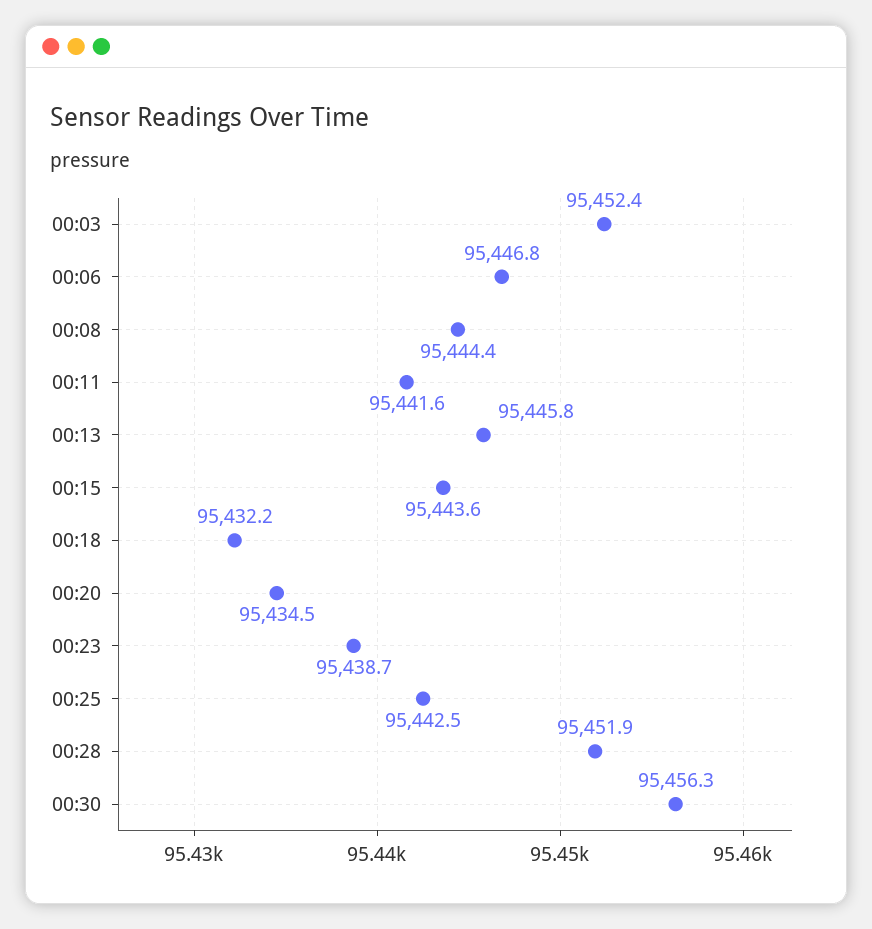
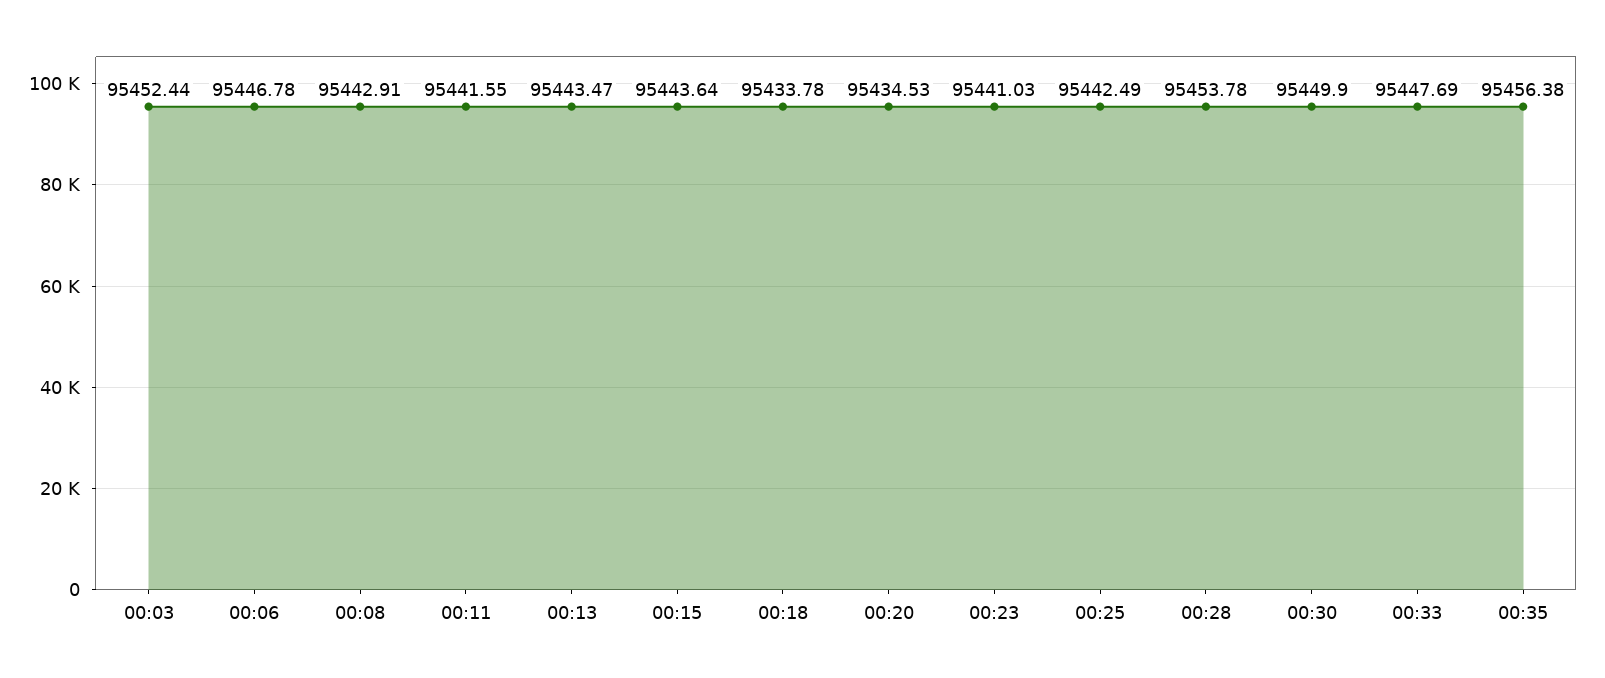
00:08: 95444.4 -> 95442.91
00:13: 95445.8 -> 95443.47
00:18: 95432.2 -> 95433.78
00:23: 95438.7 -> 95441.03
00:28: 95451.9 -> 95453.78
00:30: 95456.3 -> 95449.9
00:33: none -> 95447.69
00:35: none -> 95456.38

